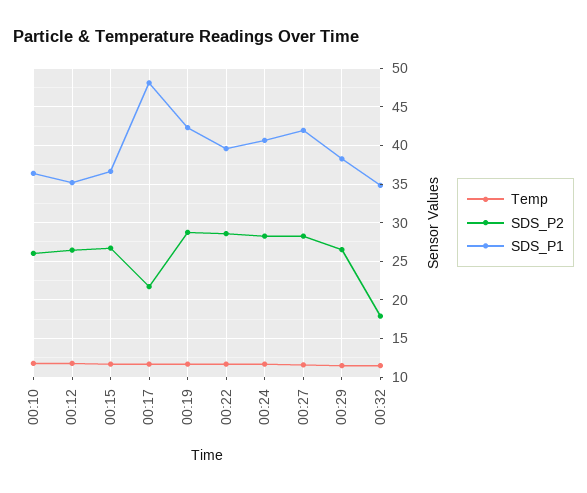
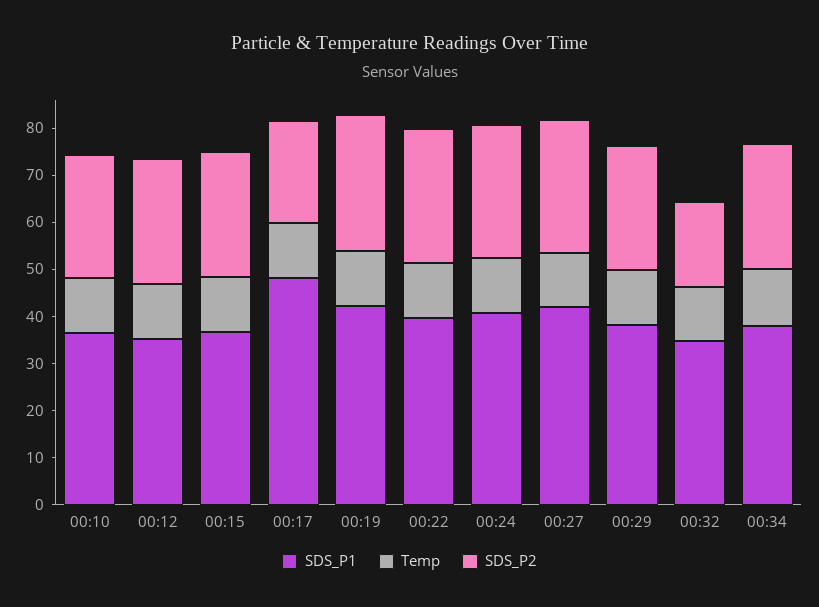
SDS_P1, 00:34: none -> 38
Temp, 00:34: none -> 12
SDS_P2, 00:34: none -> 26

